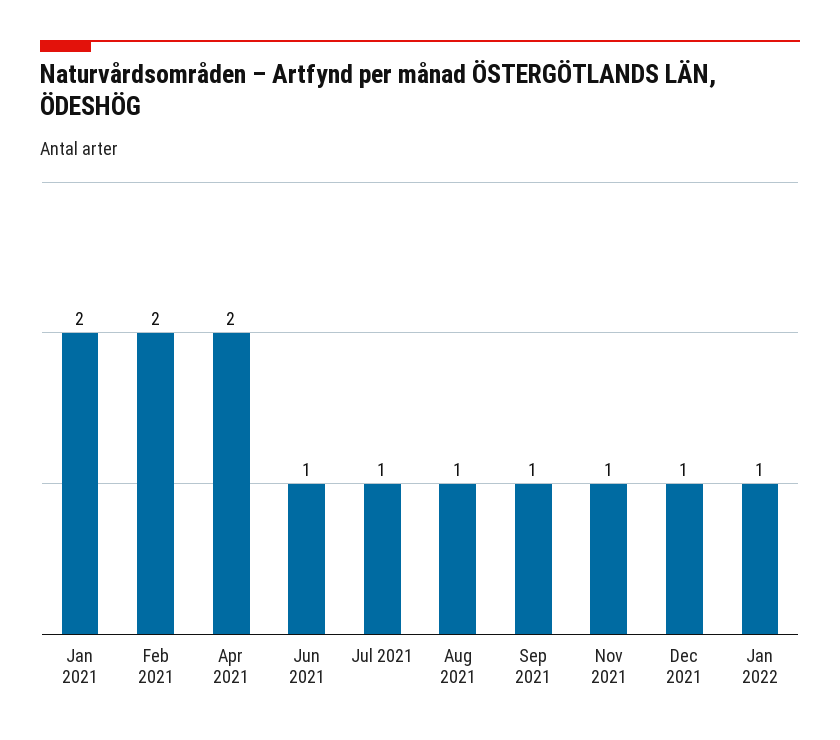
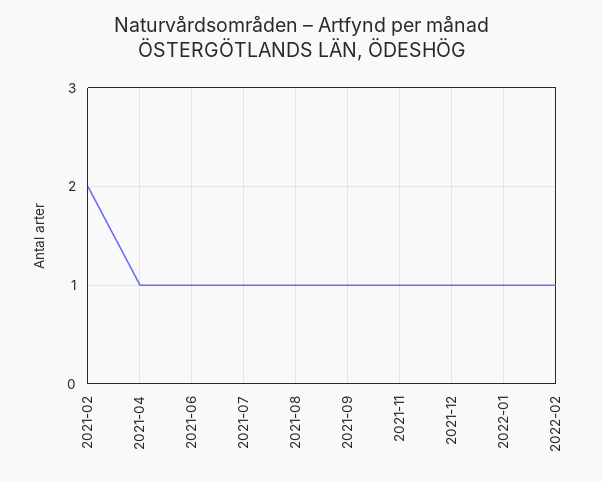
Jan 2021: 2 -> none
Apr 2021: 2 -> 1
2022-02: none -> 1

